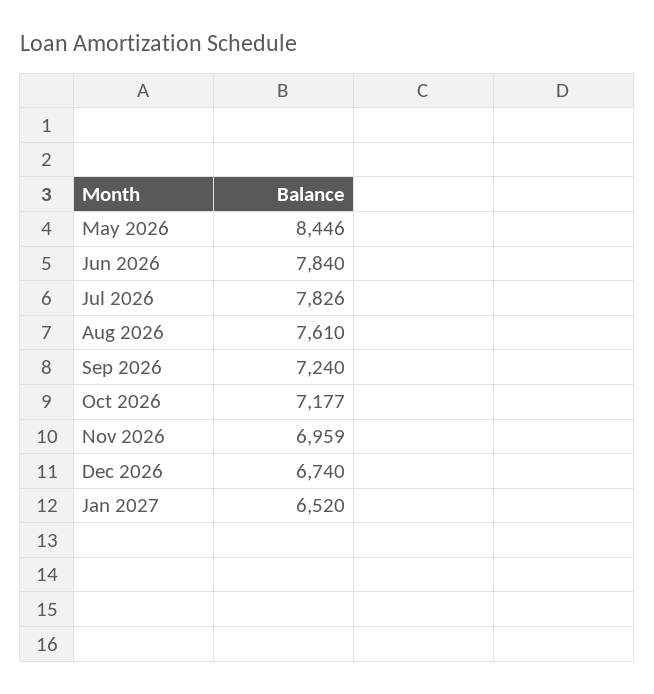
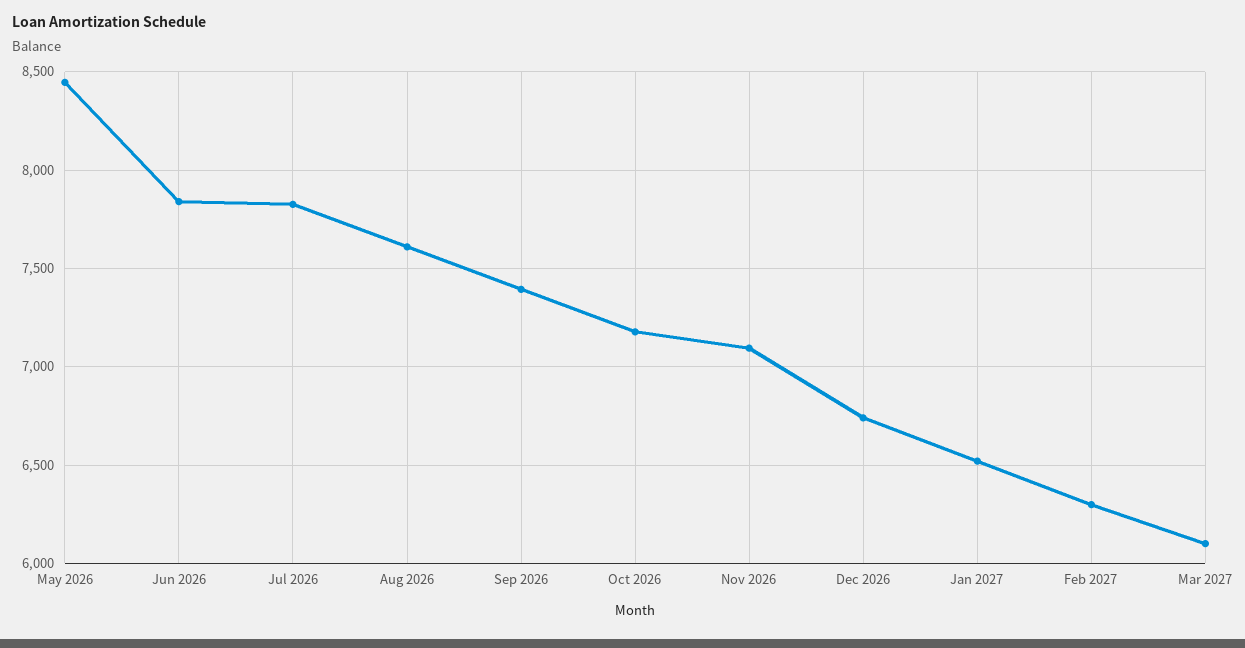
Sep 2026: 7240 -> 7400
Nov 2026: 6959 -> 7100
Feb 2027: none -> 6300
Mar 2027: none -> 6100

